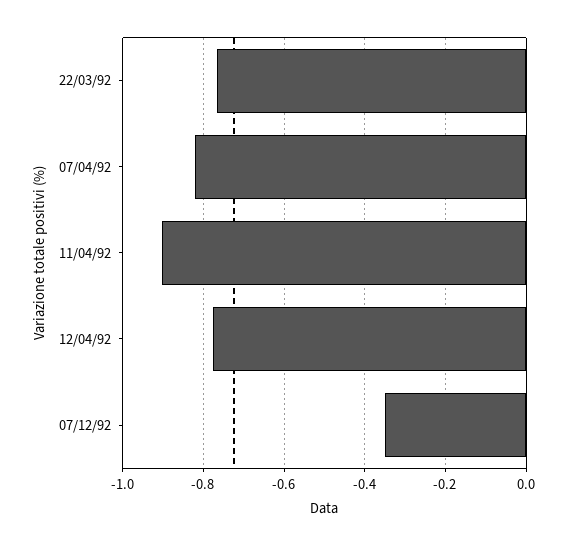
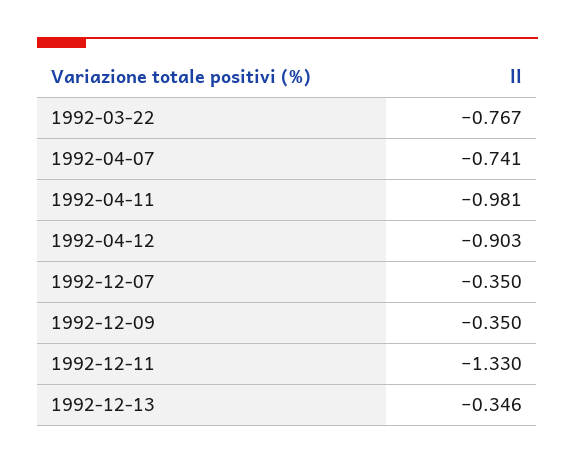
07/04/92: -0.82 -> -0.741
11/04/92: -0.9 -> -0.981
12/04/92: -0.78 -> -0.903
1992-12-09: none -> -0.35
1992-12-11: none -> -1.33
1992-12-13: none -> -0.346

